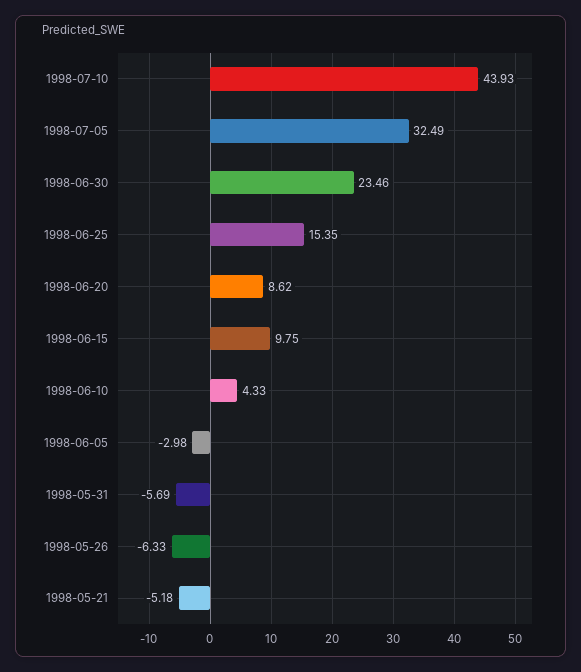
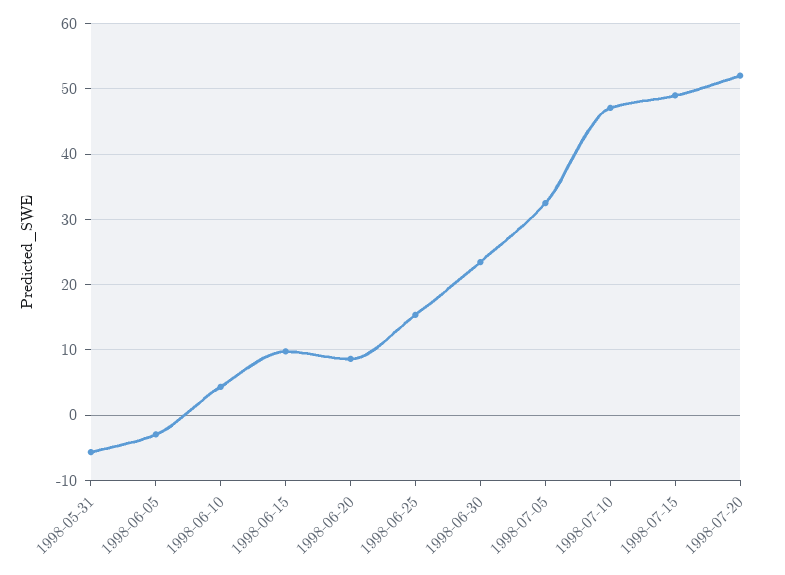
1998-07-10: 43.93 -> 47
1998-05-26: -6.33 -> none
1998-05-21: -5.18 -> none
1998-07-15: none -> 49
1998-07-20: none -> 52

